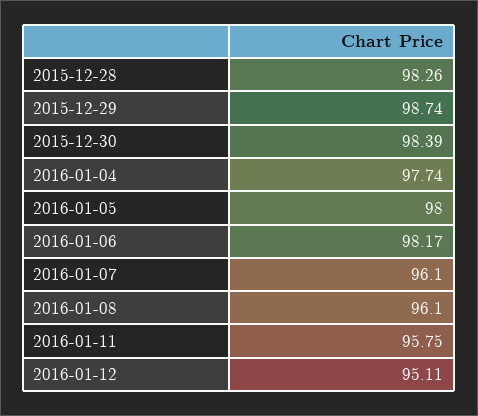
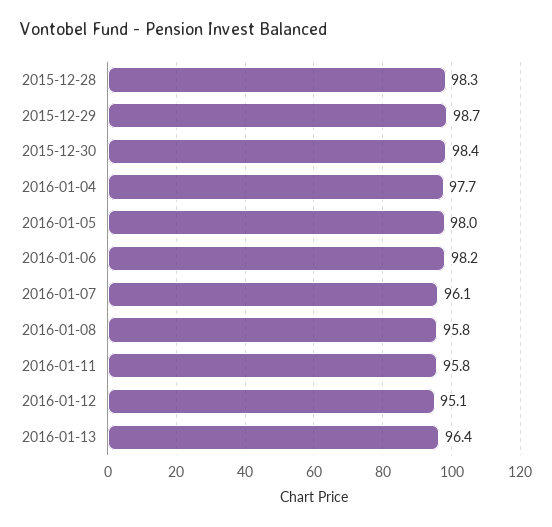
2016-01-08: 96.1 -> 95.8
2016-01-13: none -> 96.4

